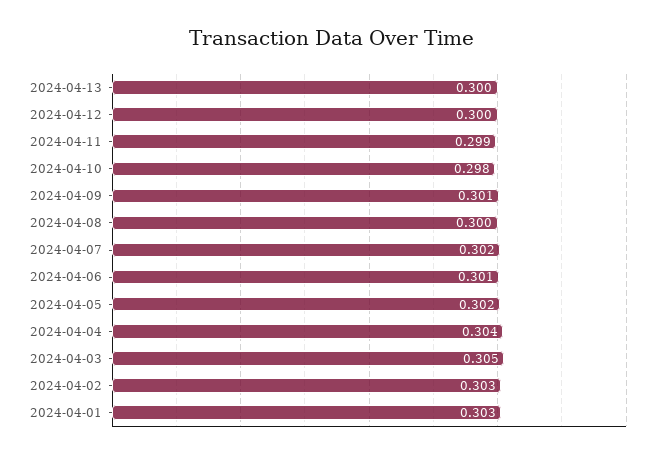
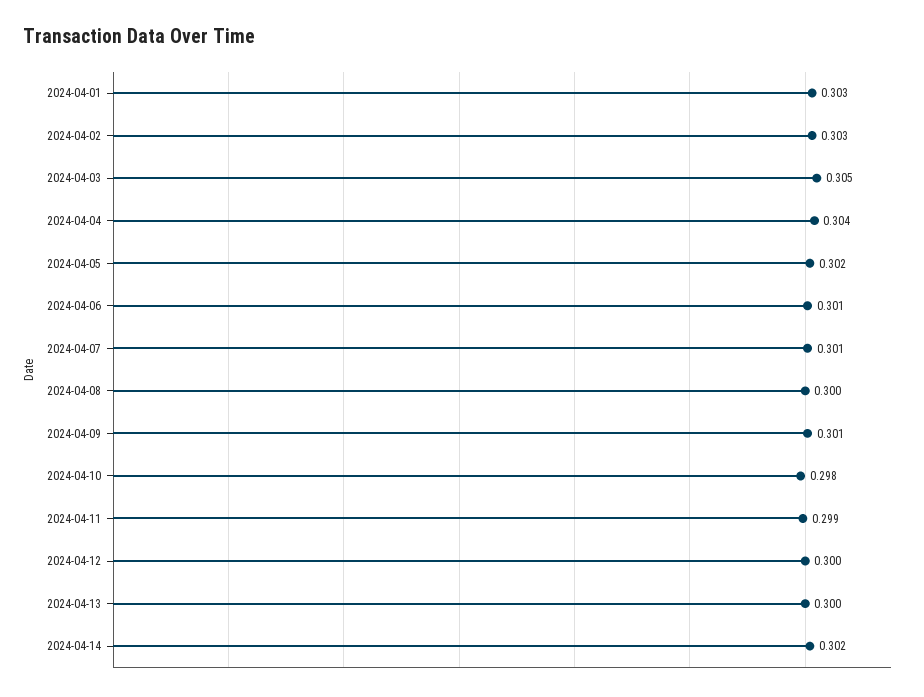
2024-04-07: 0.302 -> 0.301
2024-04-14: none -> 0.302

